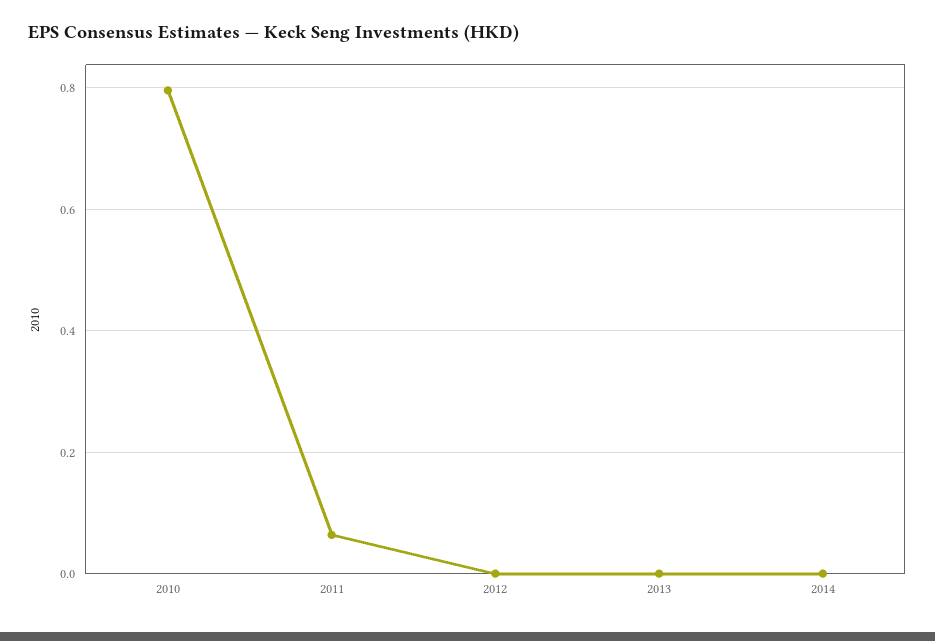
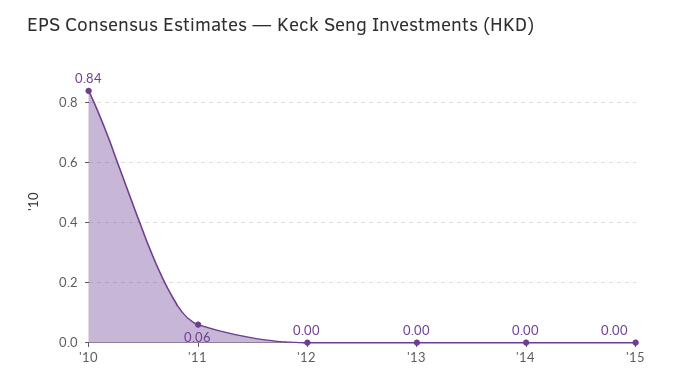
2010: 0.8 -> 0.84
'15: none -> 0

